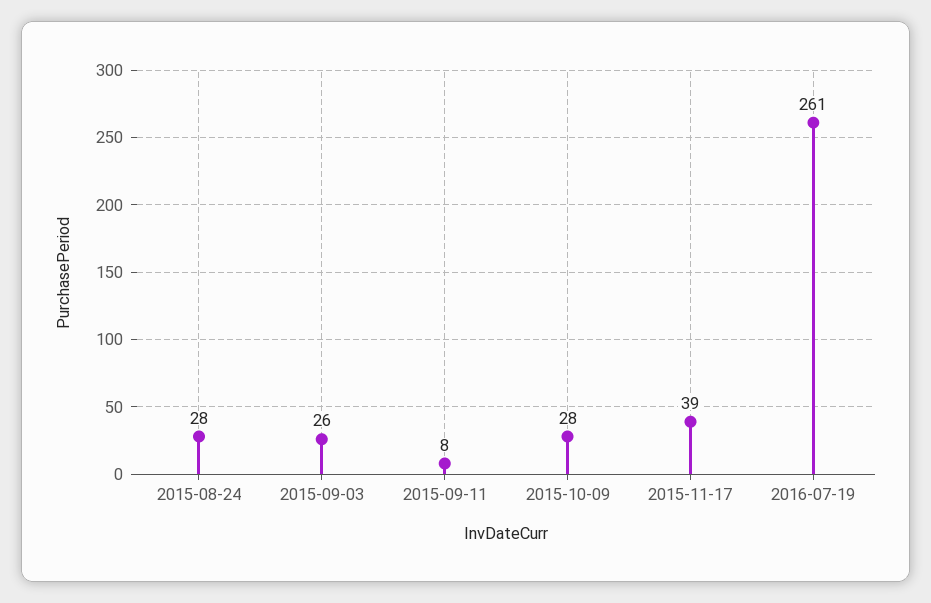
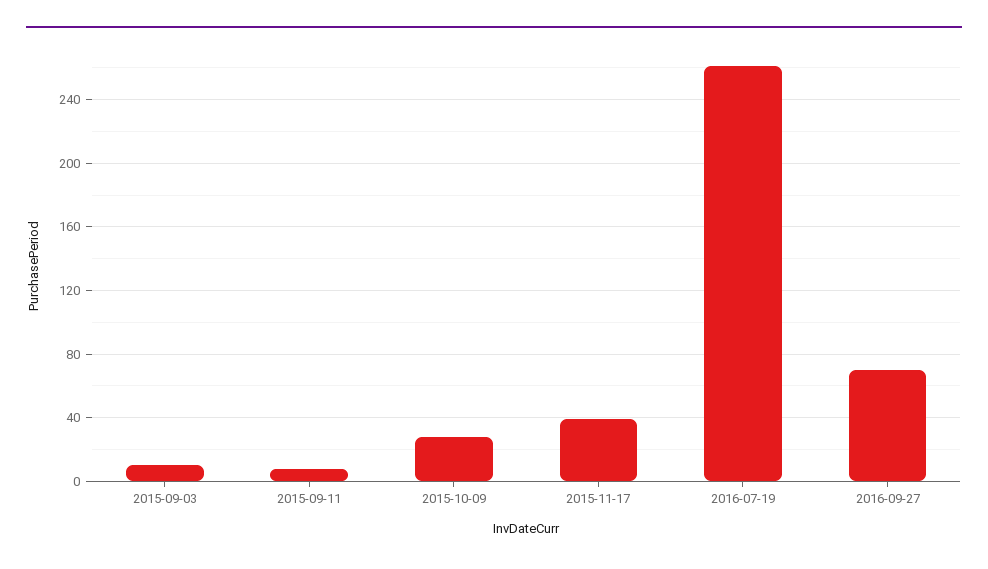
2015-08-24: 28 -> none
2015-09-03: 26 -> 10
2016-09-27: none -> 70

